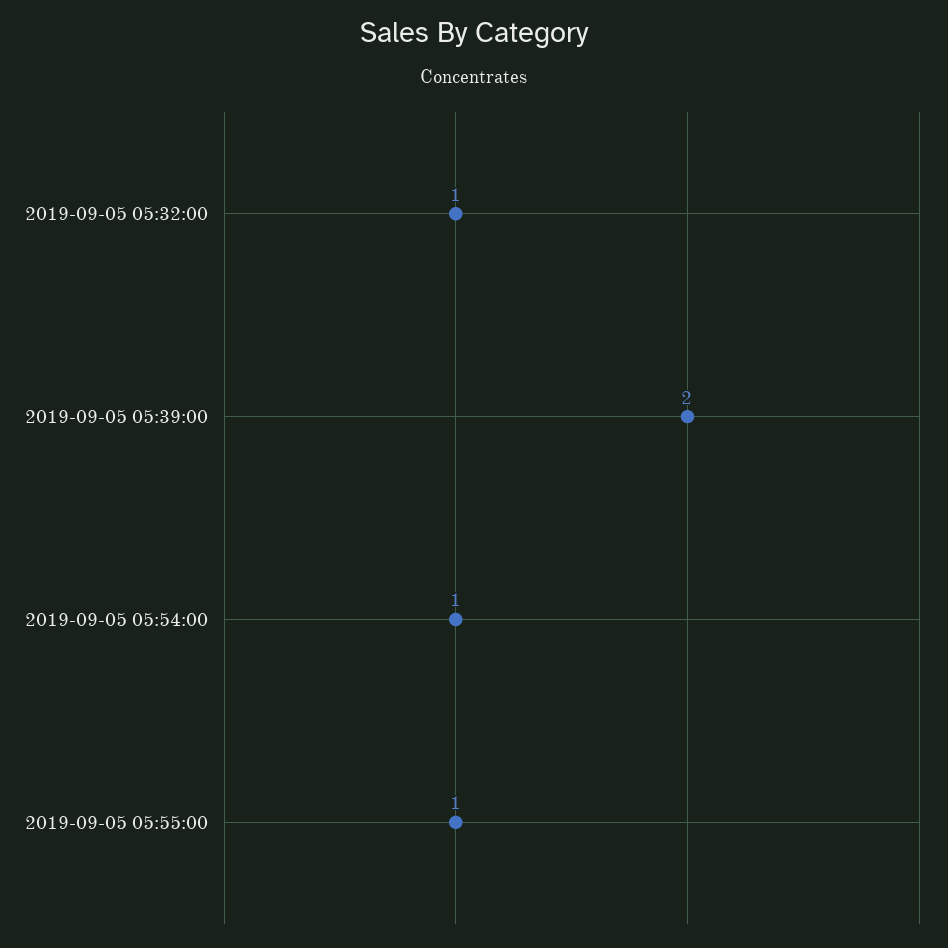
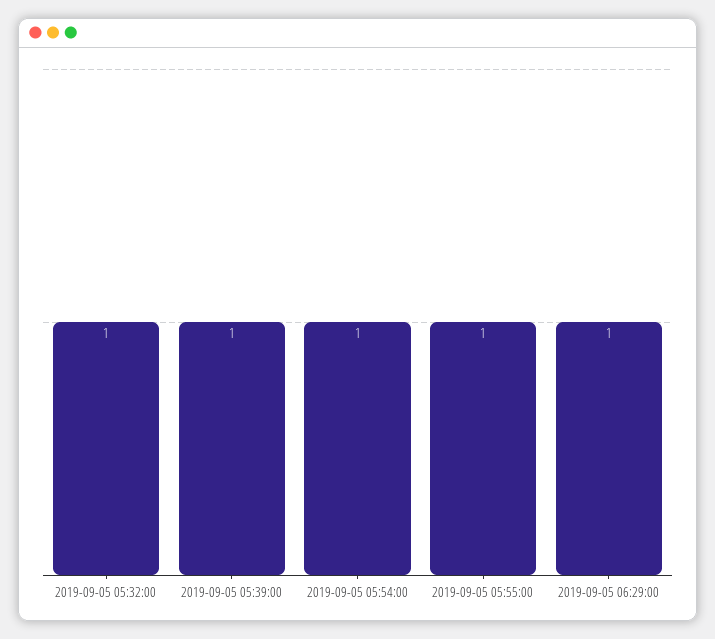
2019-09-05 05:39:00: 2 -> 1
2019-09-05 06:29:00: none -> 1

